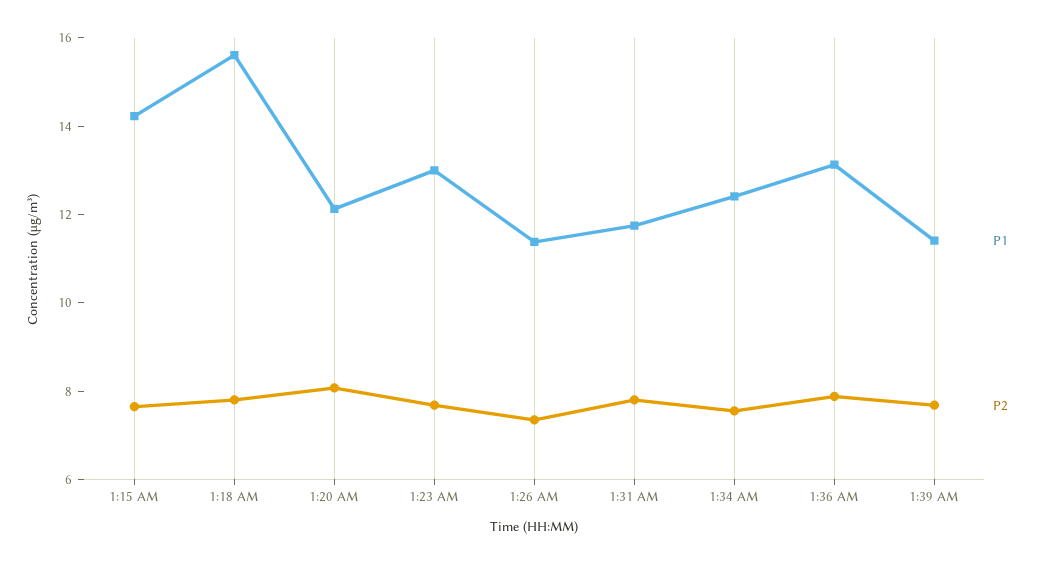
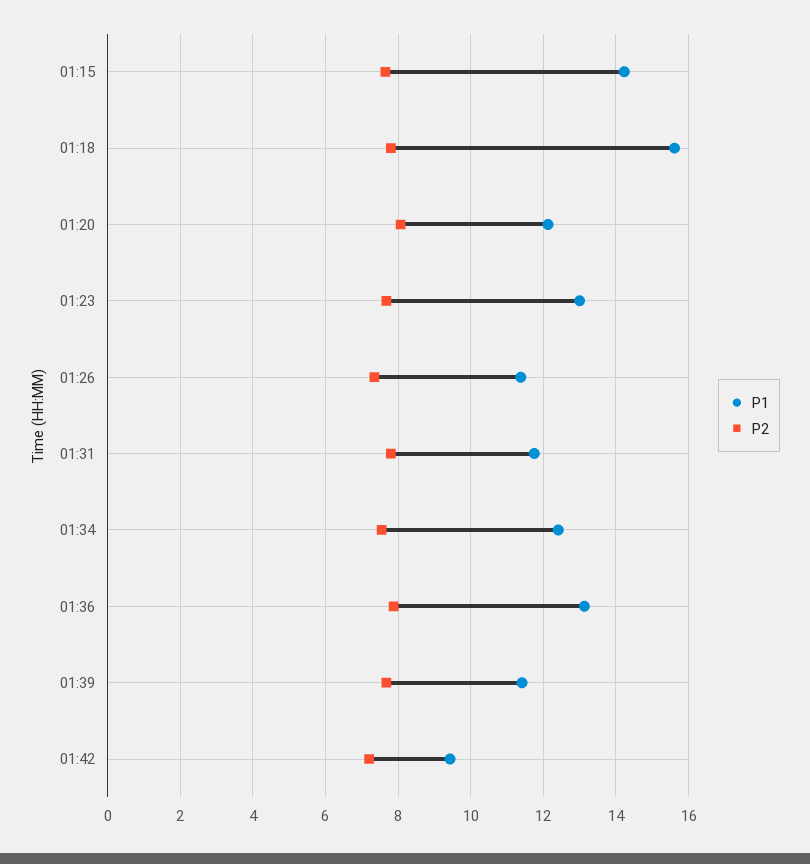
P1, 01:42: none -> 9.4
P2, 01:42: none -> 7.2

